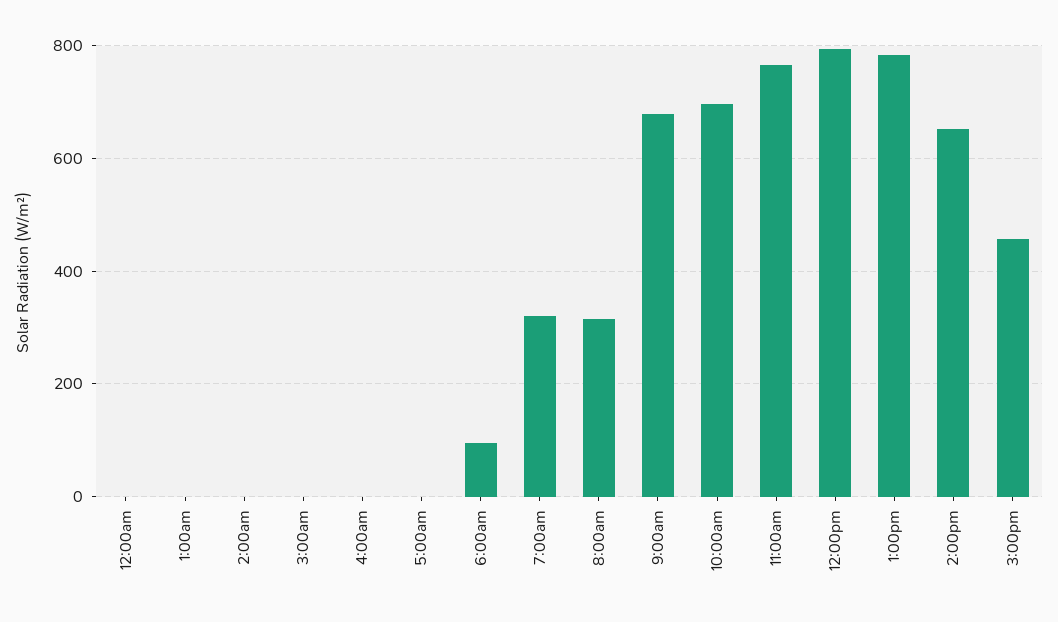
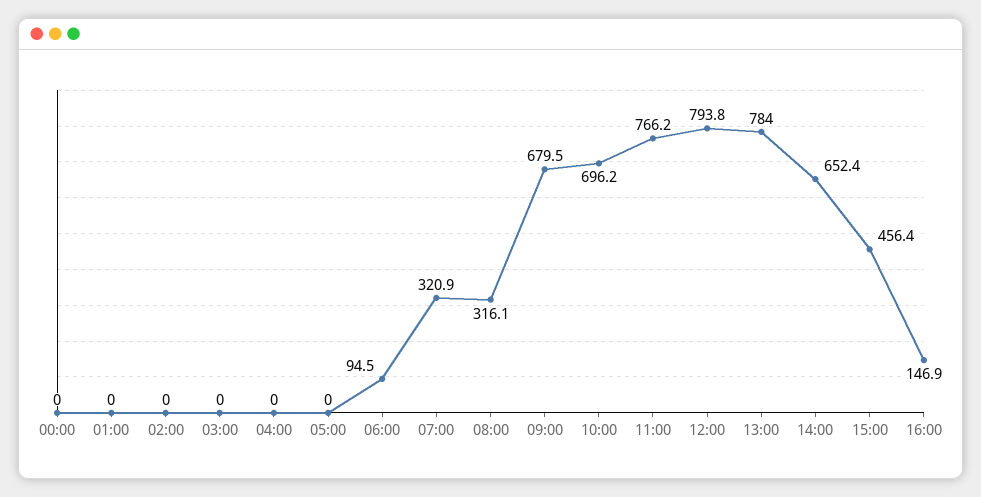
16:00: none -> 146.9

